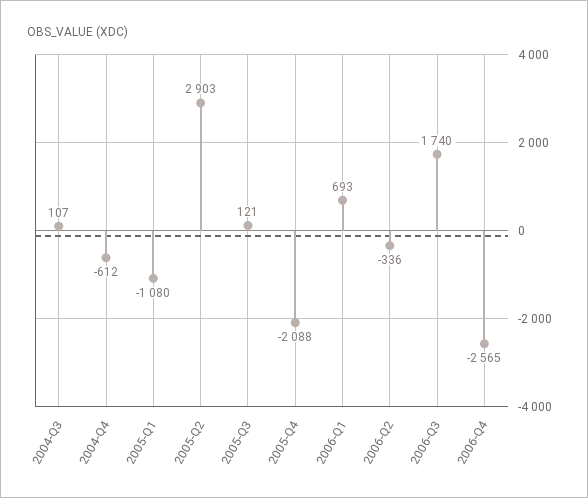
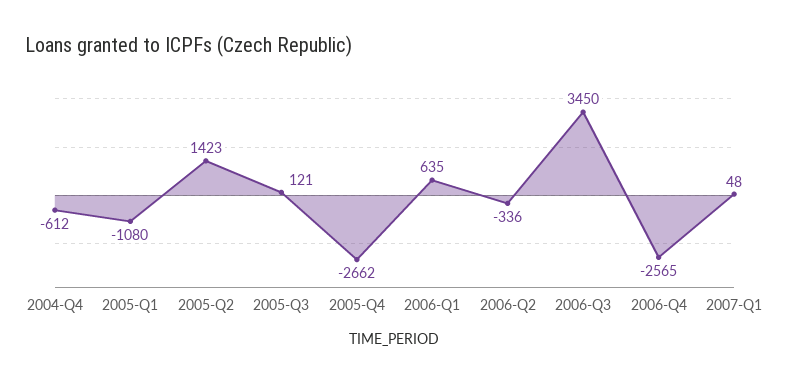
2004-Q3: 107 -> none
2005-Q2: 2903 -> 1423
2005-Q4: -2088 -> -2662
2006-Q1: 693 -> 635
2006-Q3: 1740 -> 3450
2007-Q1: none -> 48

